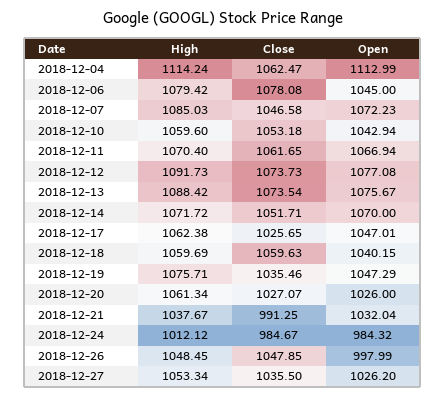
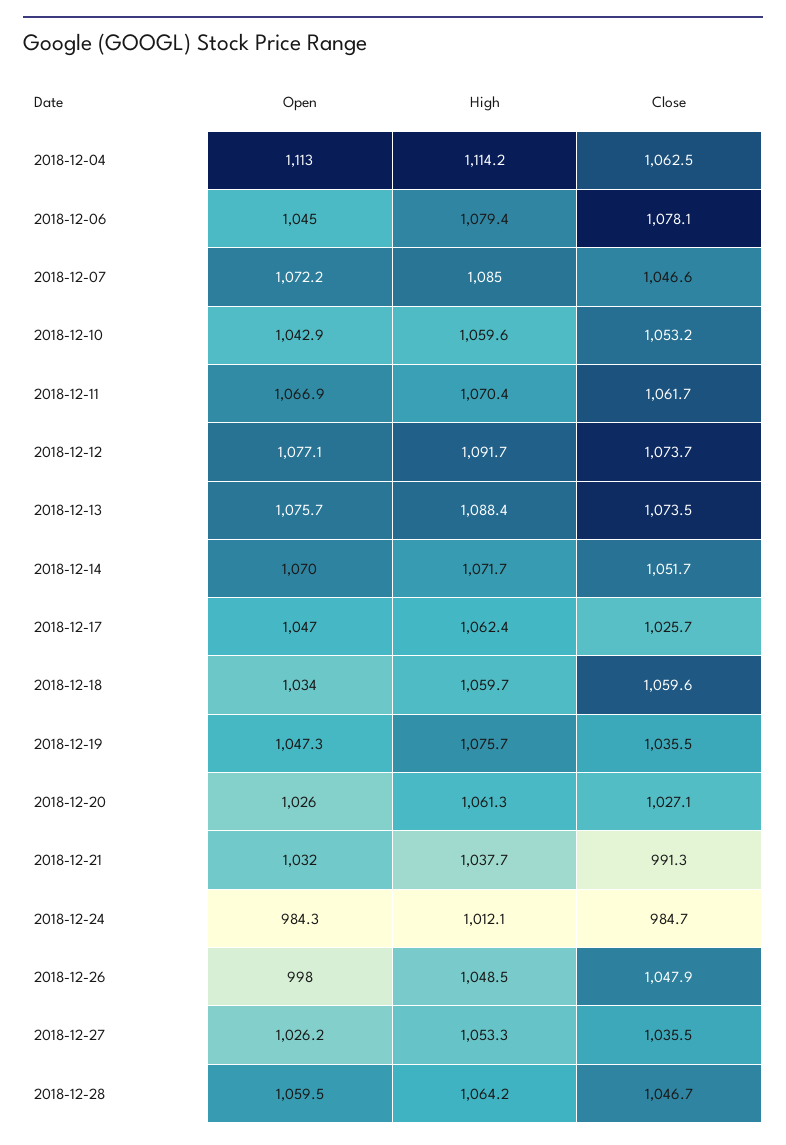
Open, 2018-12-18: 1040.15 -> 1034
Open, 2018-12-28: none -> 1059.5
High, 2018-12-28: none -> 1064.2
Close, 2018-12-28: none -> 1046.7

